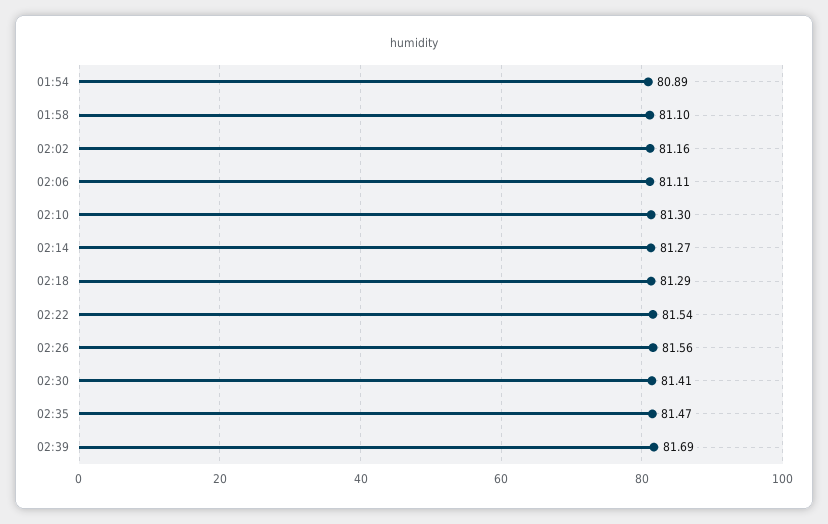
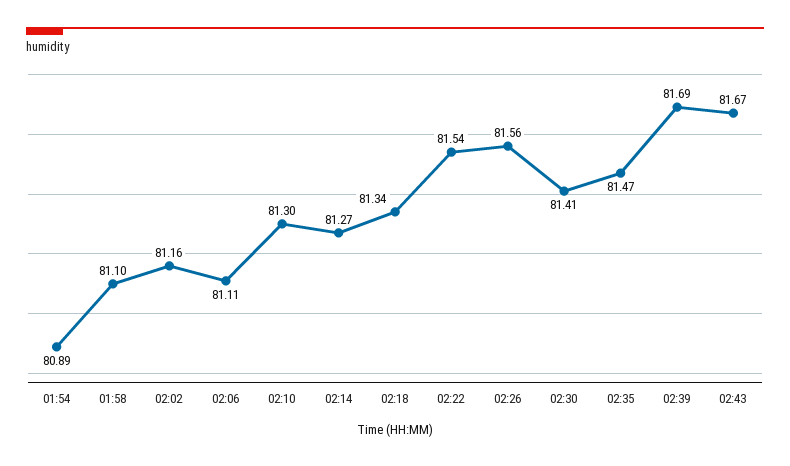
02:18: 81.29 -> 81.34
02:43: none -> 81.67

